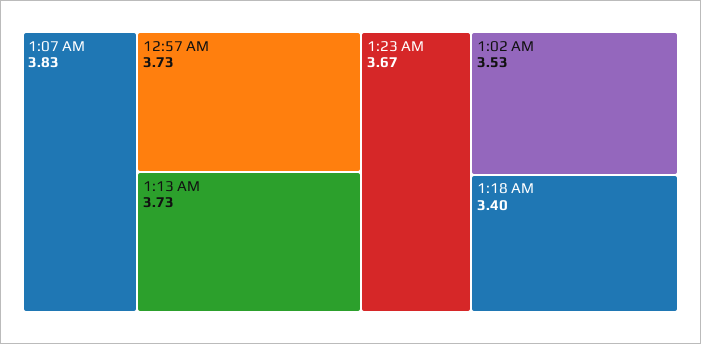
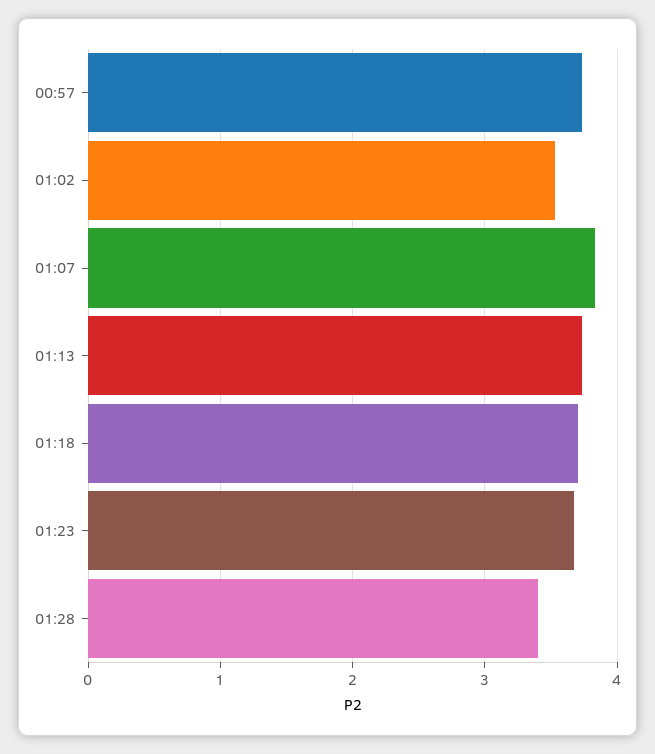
1:18 AM: 3.4 -> 3.7
01:28: none -> 3.4

